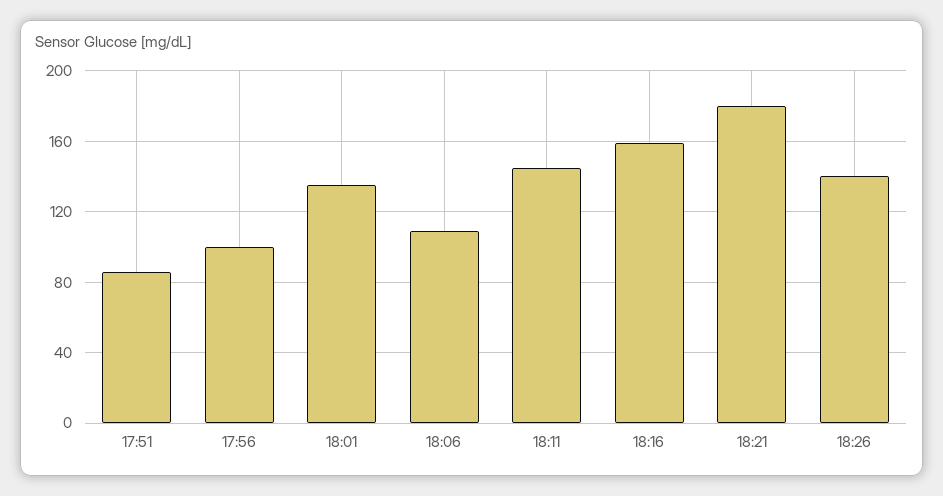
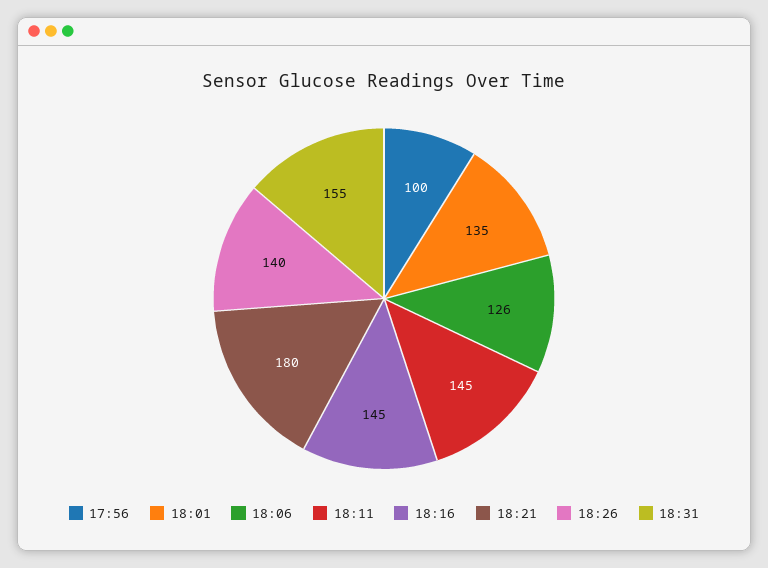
17:51: 85 -> none
18:06: 110 -> 126
18:16: 160 -> 145
18:31: none -> 155

